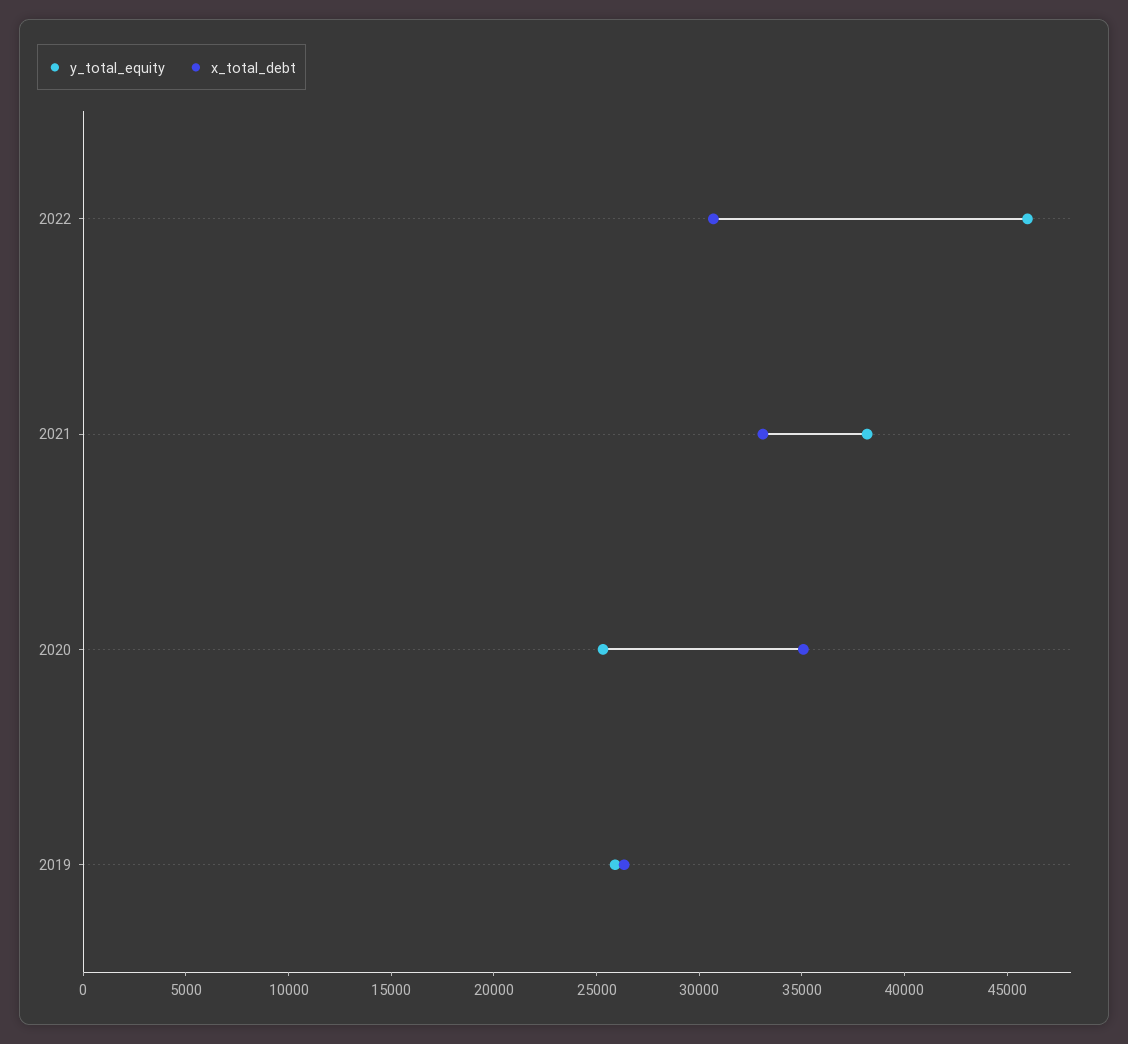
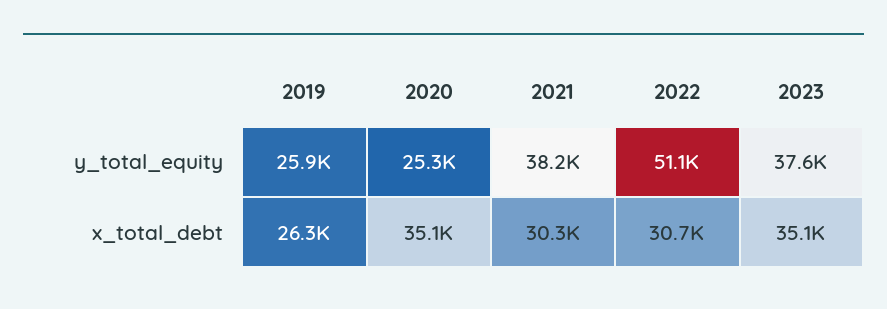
y_total_equity, 2022: 46000 -> 51100
x_total_debt, 2021: 33000 -> 30300
y_total_equity, 2023: none -> 37600
x_total_debt, 2023: none -> 35100

